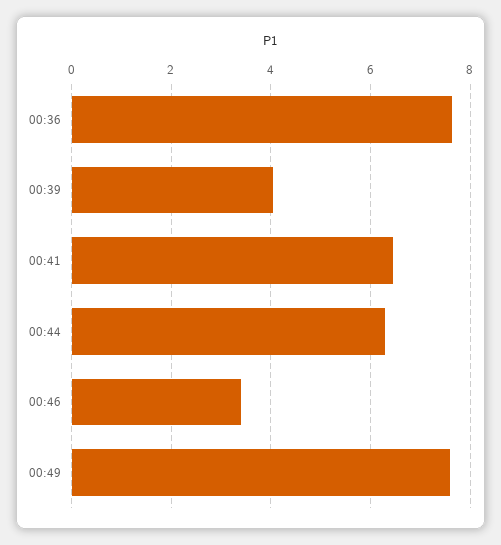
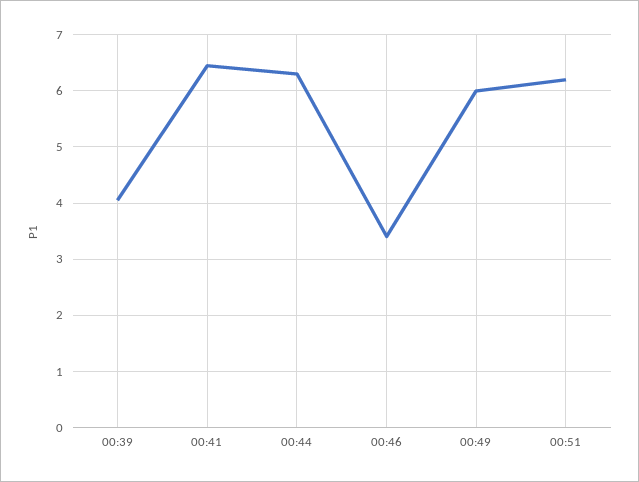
00:36: 7.6 -> none
00:49: 7.6 -> 6
00:51: none -> 6.2

